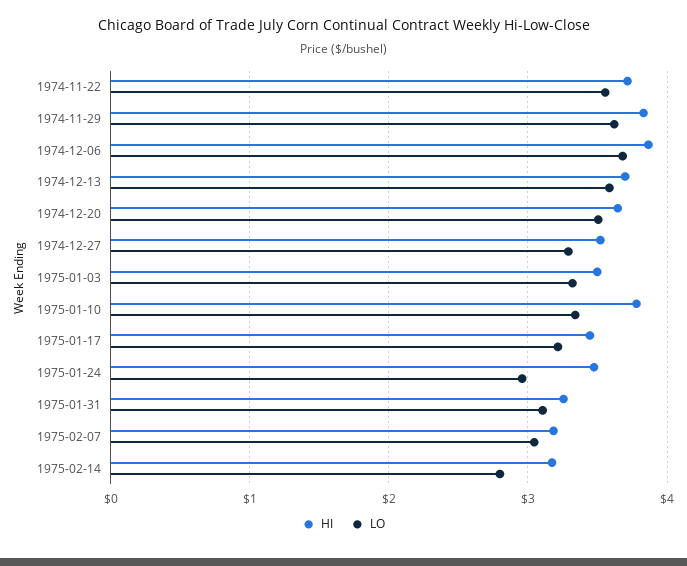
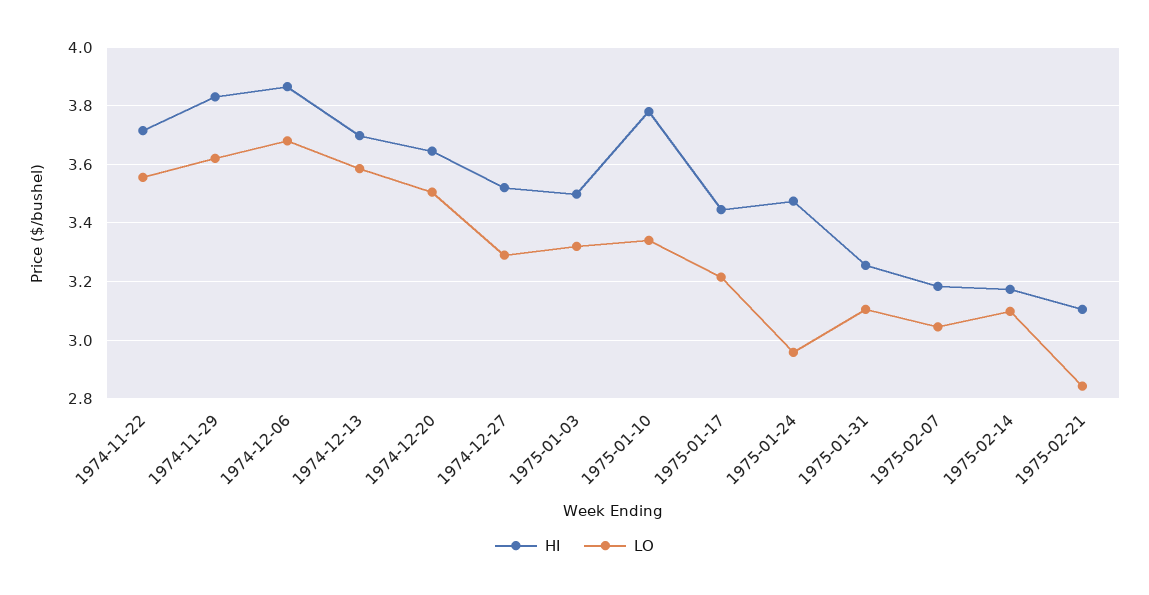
LO, 1975-02-14: 2.8 -> 3.1
HI, 1975-02-21: none -> 3.1
LO, 1975-02-21: none -> 2.85

